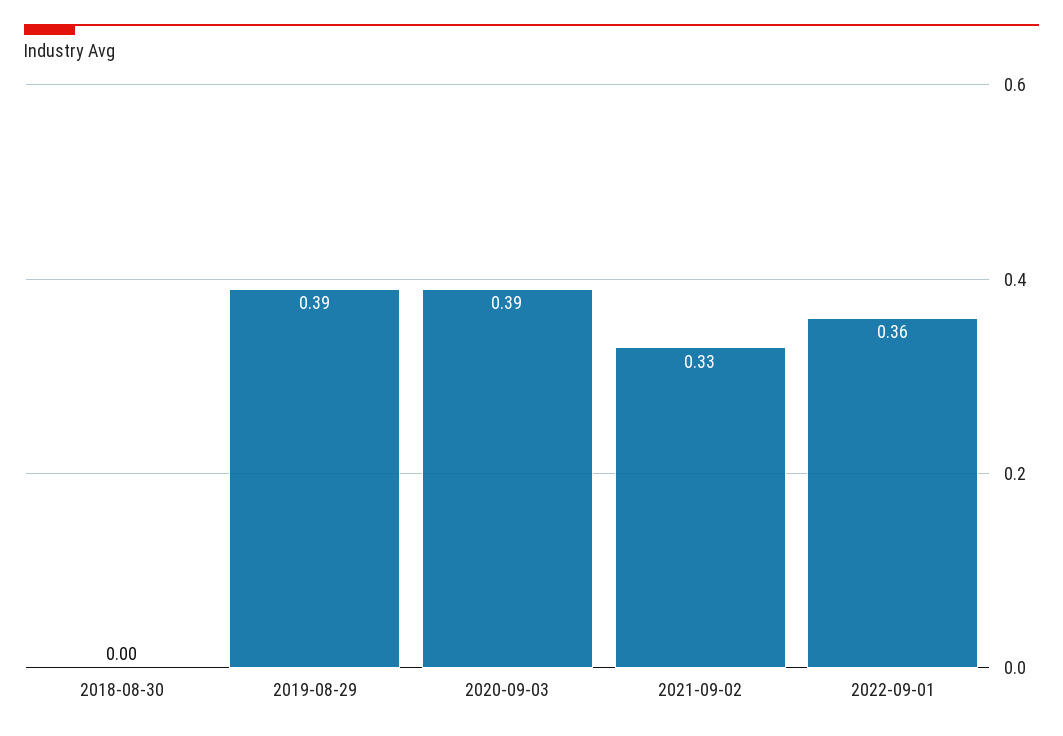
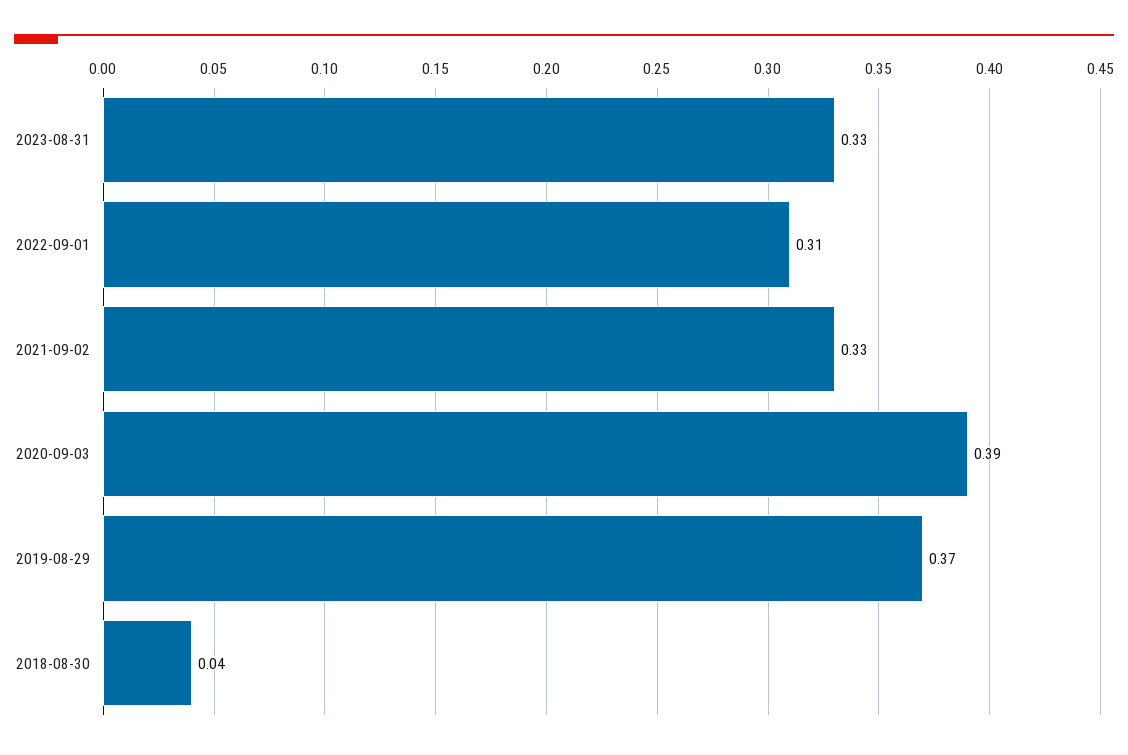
2018-08-30: 0 -> 0.04
2019-08-29: 0.39 -> 0.37
2022-09-01: 0.36 -> 0.31
2023-08-31: none -> 0.33

